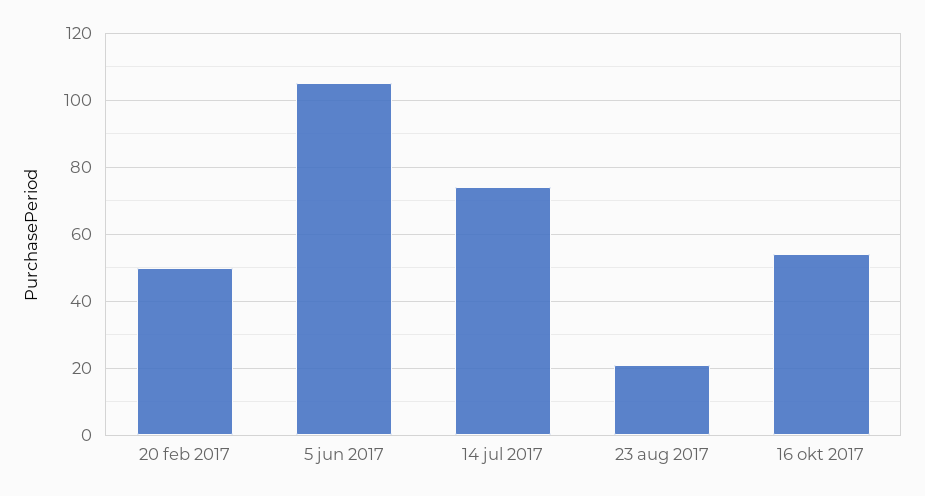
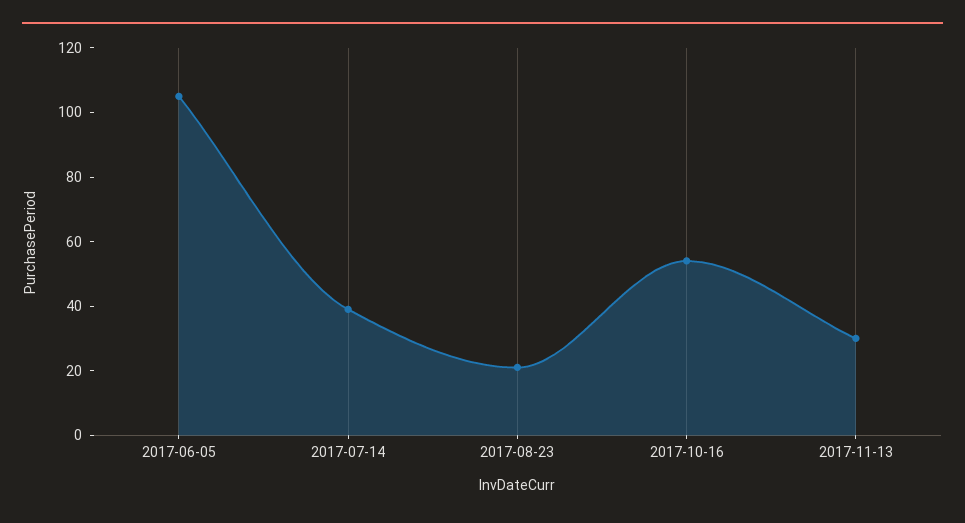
20 feb 2017: 50 -> none
14 jul 2017: 75 -> 40
2017-11-13: none -> 30

